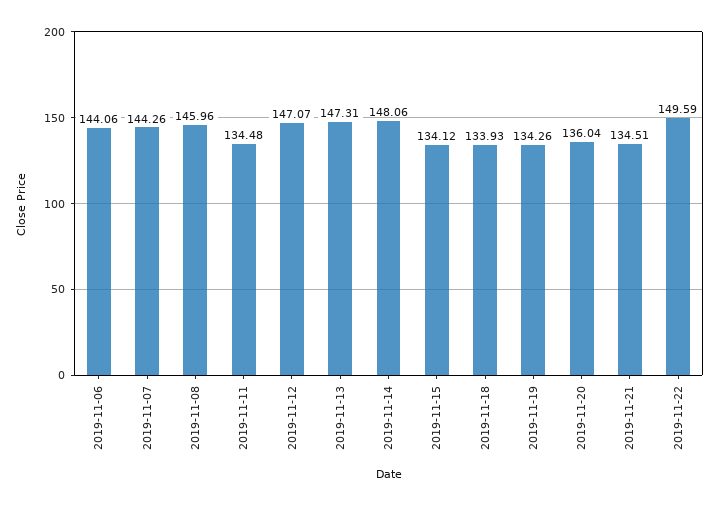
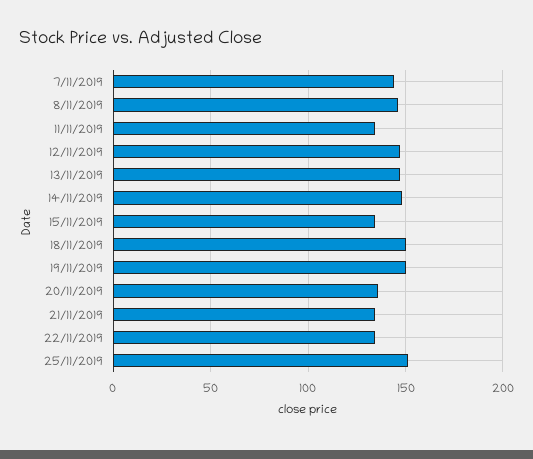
2019-11-06: 144.06 -> none
2019-11-18: 133.93 -> 150
2019-11-19: 134.26 -> 150
2019-11-22: 149.59 -> 135
25/11/2019: none -> 150

